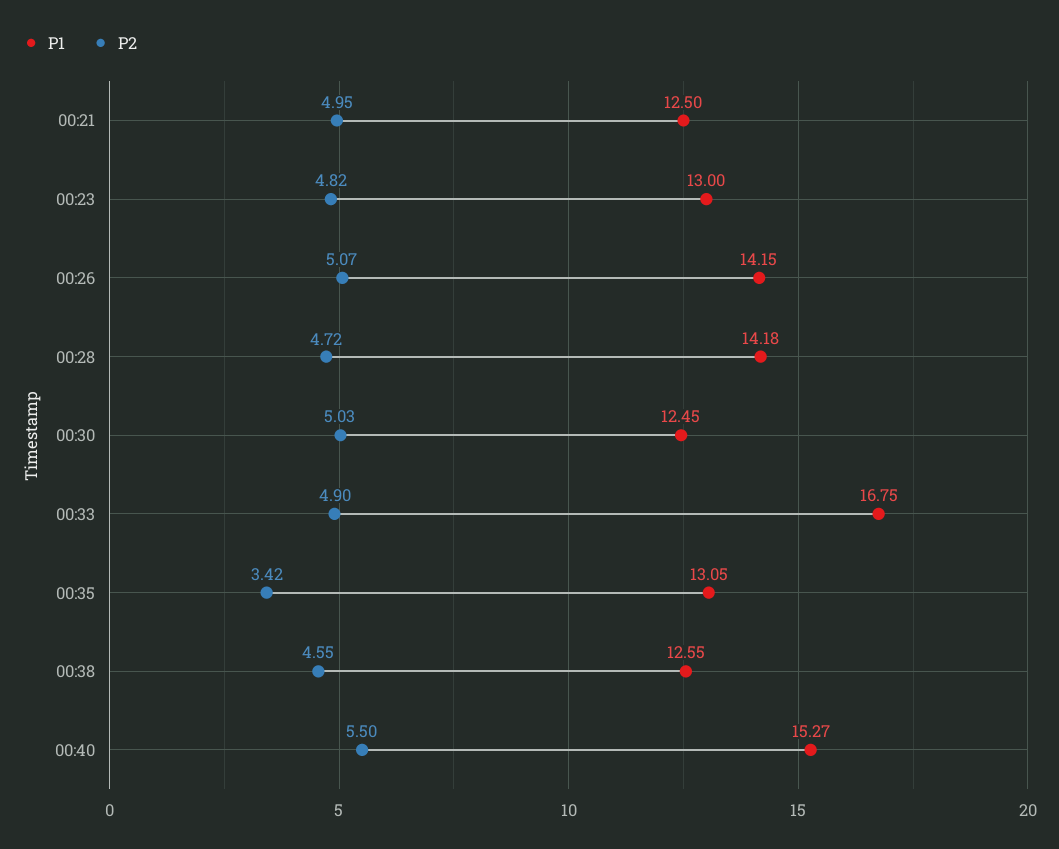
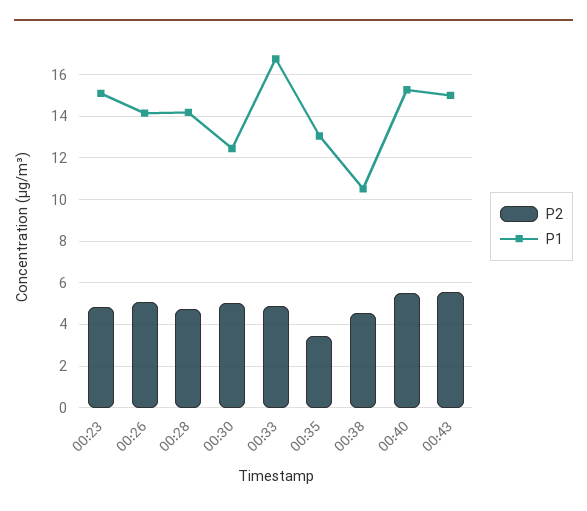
P1, 00:21: 12.5 -> none
P2, 00:21: 4.95 -> none
P1, 00:23: 13 -> 15
P1, 00:38: 12.55 -> 10.5
P2, 00:43: none -> 5.5
P1, 00:43: none -> 15

